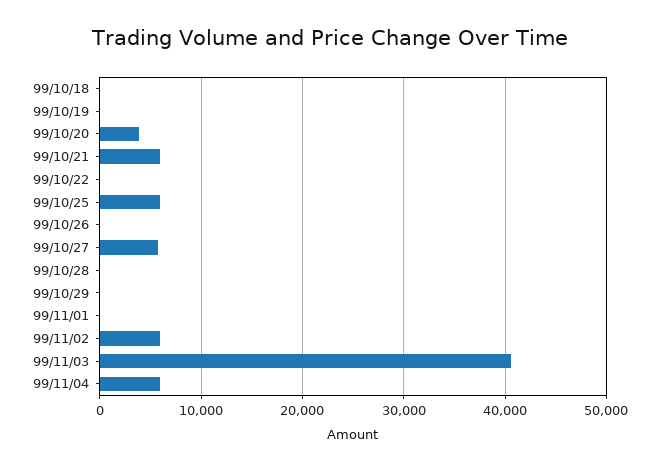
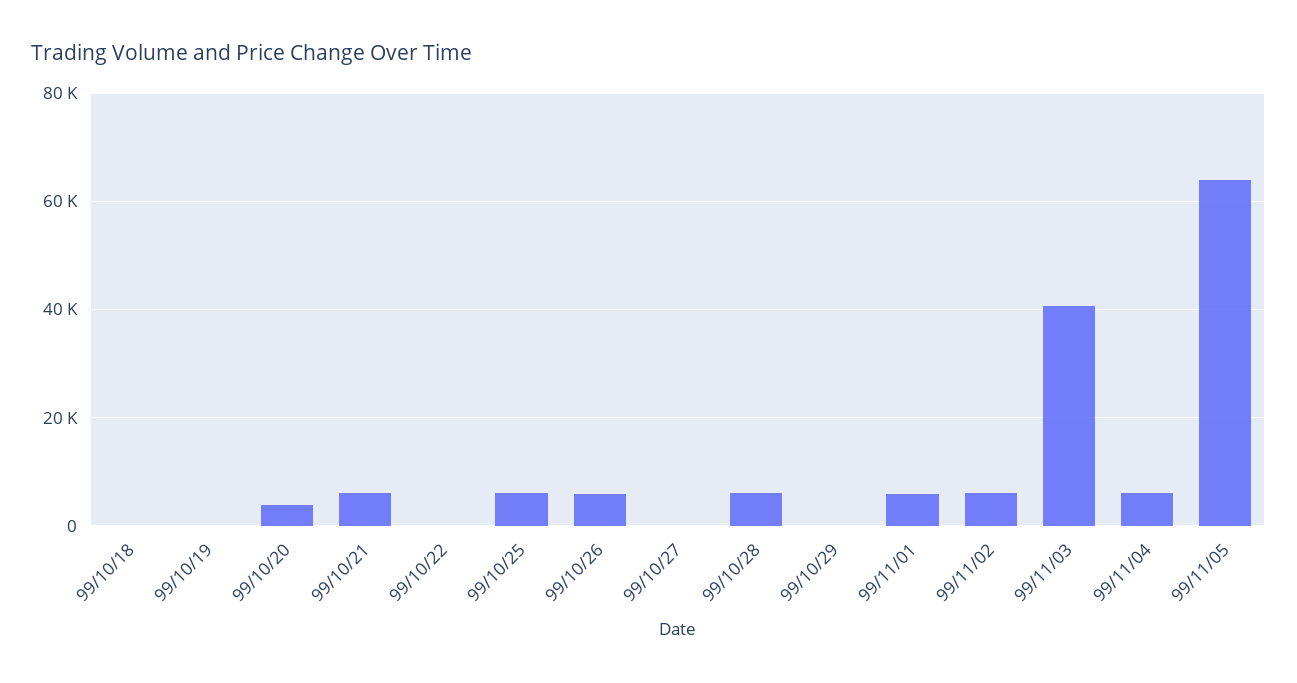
99/10/26: 0 -> 6000
99/10/27: 6000 -> 0
99/10/28: 0 -> 6000
99/11/01: 0 -> 6000
99/11/05: none -> 64000

